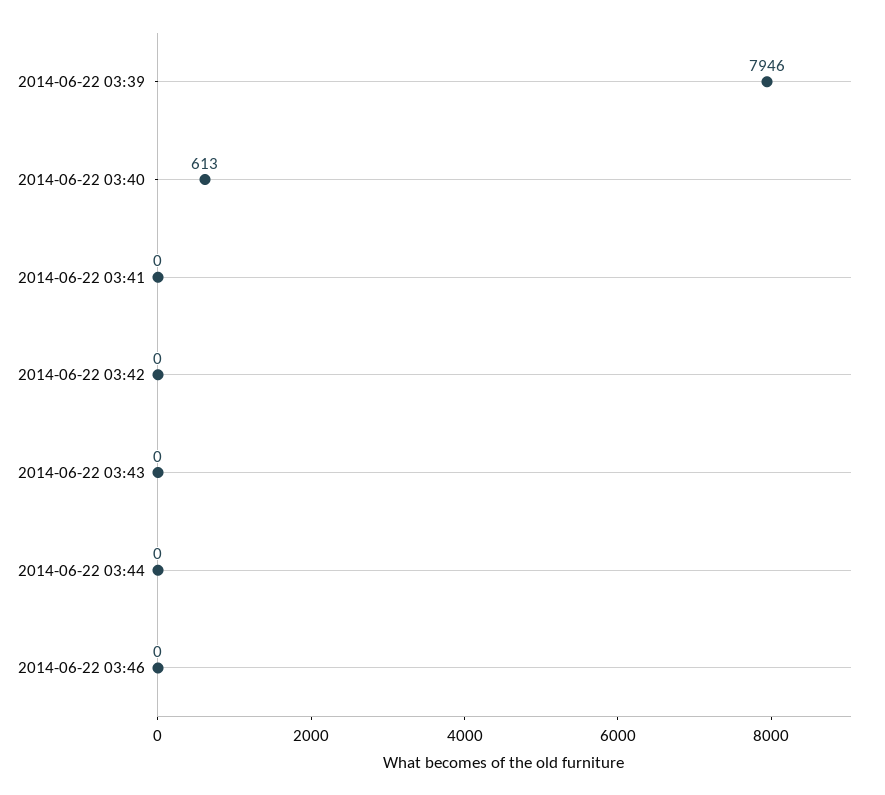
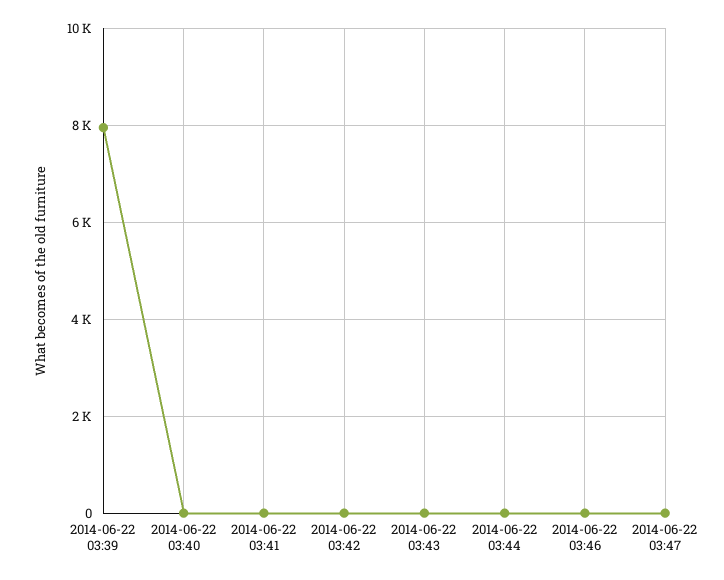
2014-06-22 03:40: 613 -> 0
2014-06-22 03:47: none -> 0

